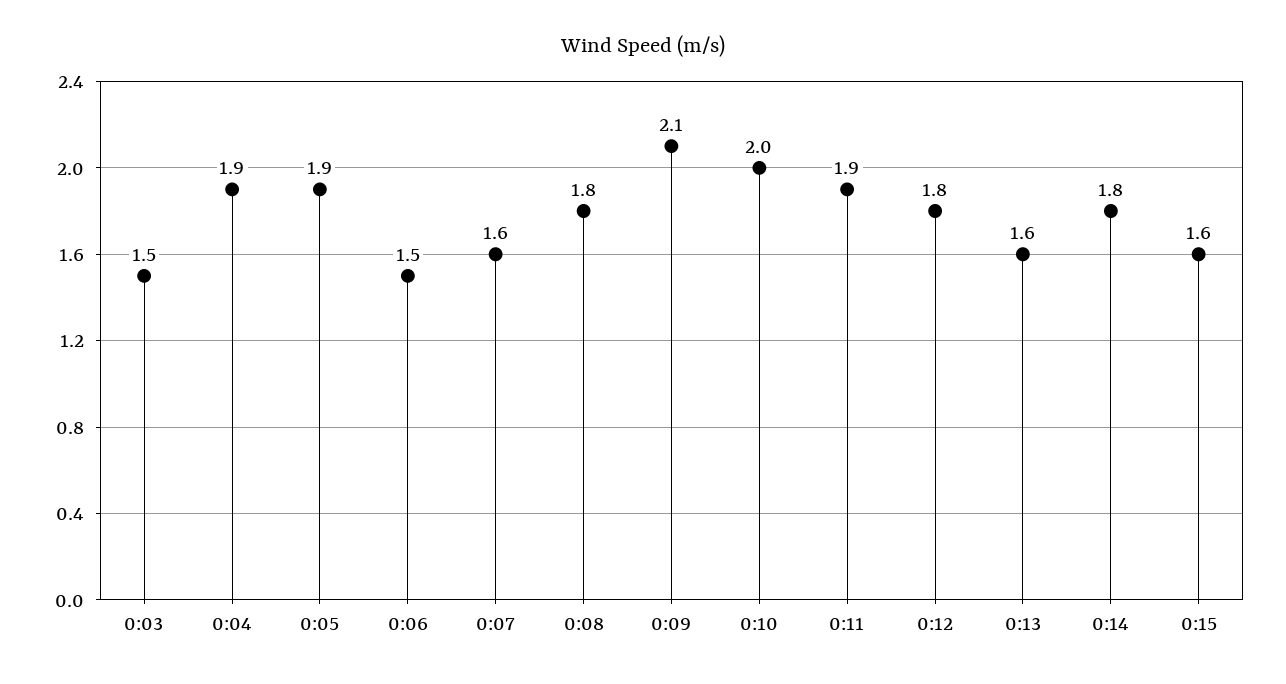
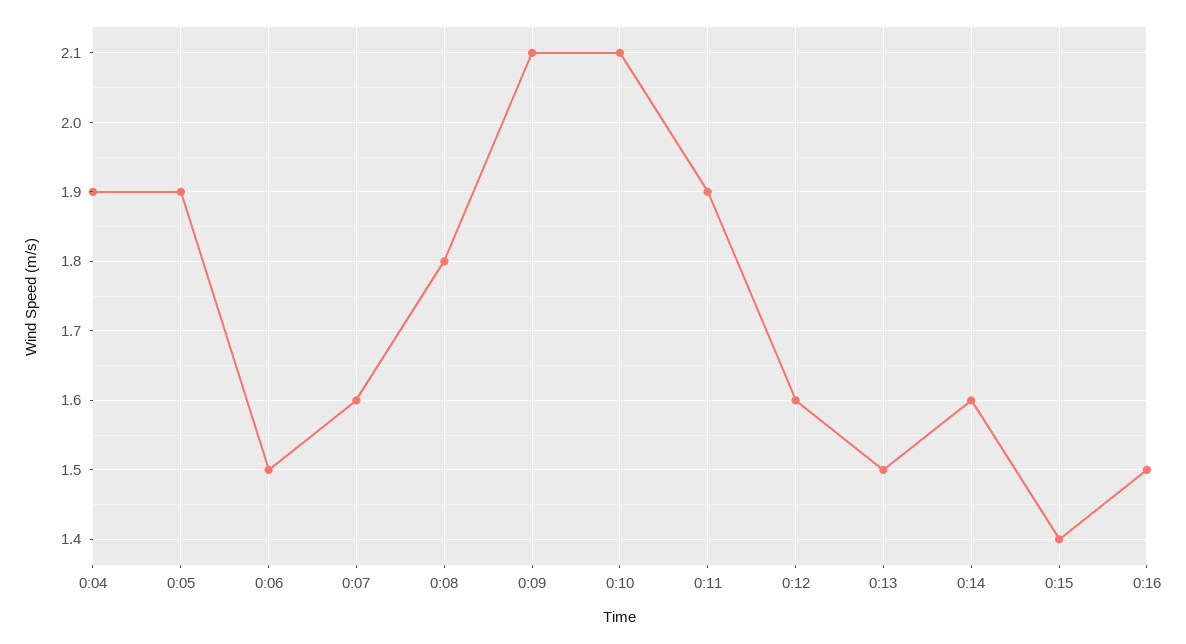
0:03: 1.5 -> none
0:10: 2 -> 2.1
0:12: 1.8 -> 1.6
0:13: 1.6 -> 1.5
0:14: 1.8 -> 1.6
0:15: 1.6 -> 1.4
0:16: none -> 1.5

